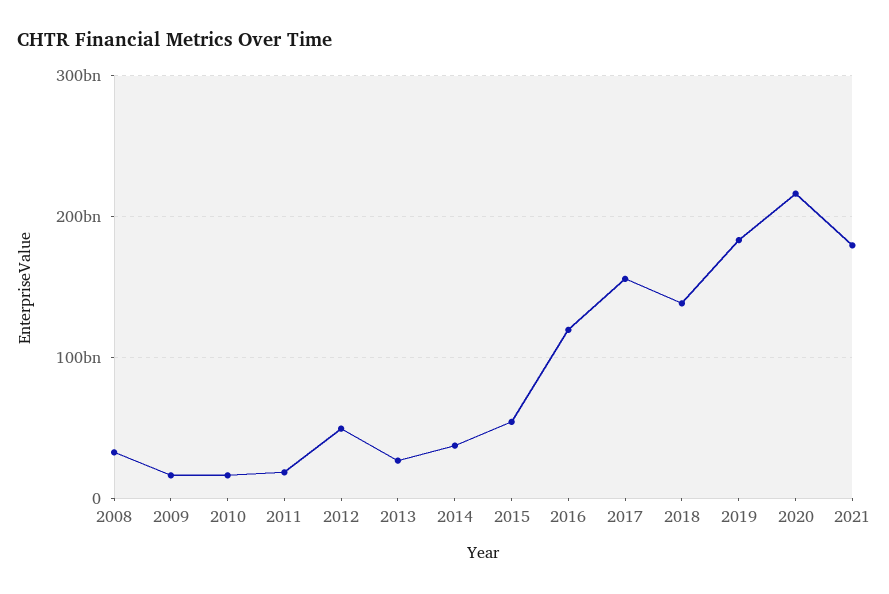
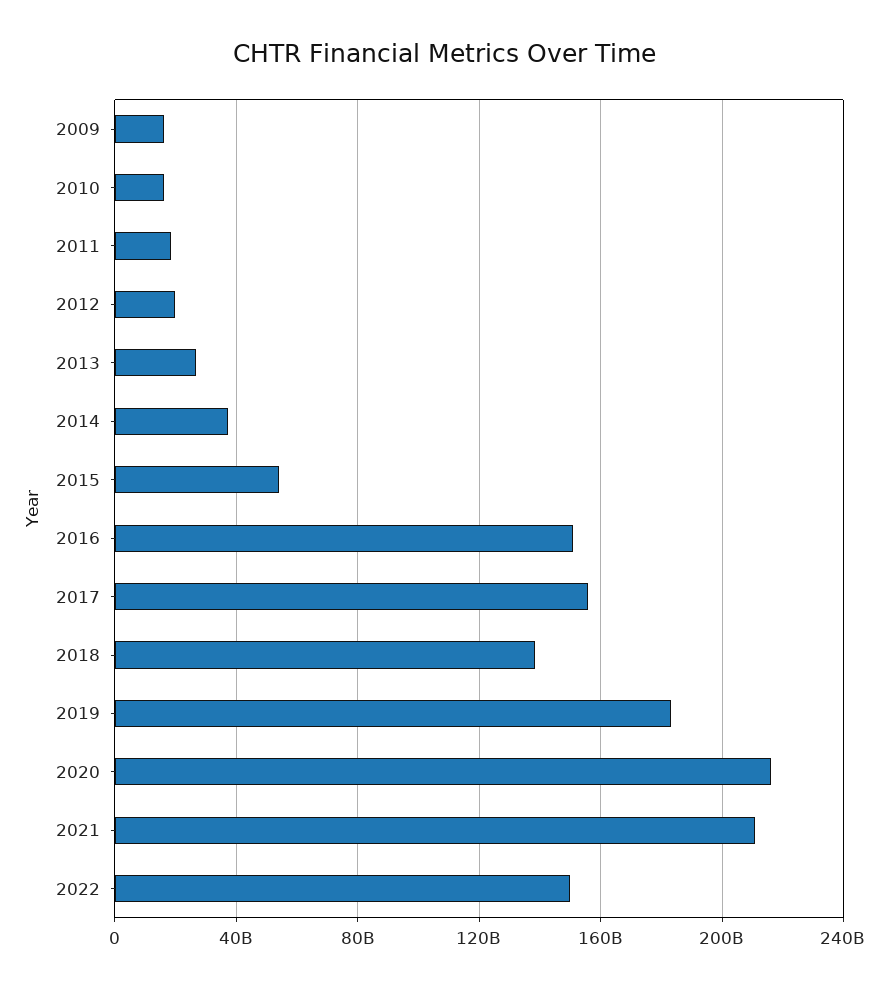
2008: 30000000000 -> none
2012: 50000000000 -> 20000000000
2016: 120000000000 -> 150000000000
2021: 180000000000 -> 210000000000
2022: none -> 150000000000

